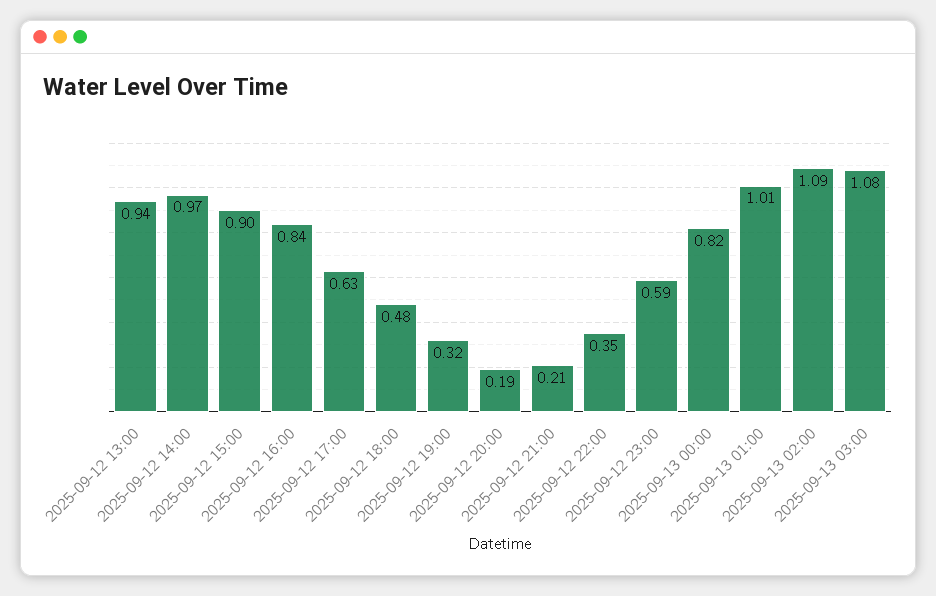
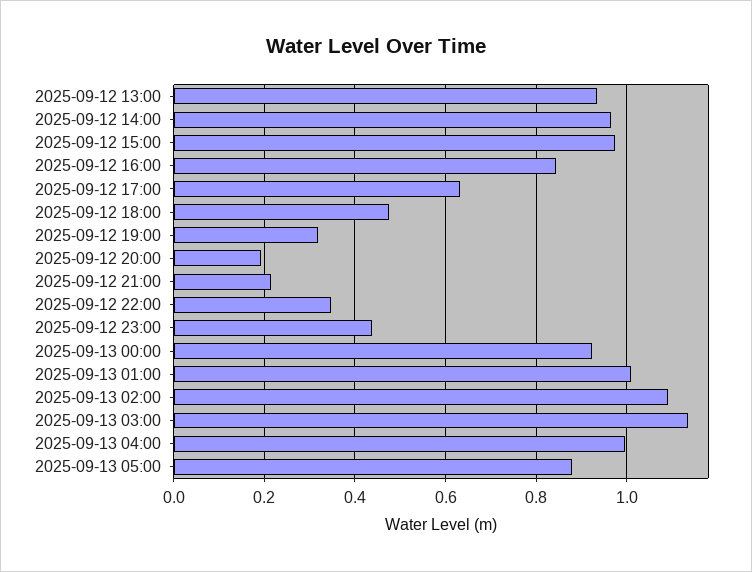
2025-09-12 15:00: 0.9 -> 0.98
2025-09-12 23:00: 0.59 -> 0.44
2025-09-13 00:00: 0.82 -> 0.92
2025-09-13 03:00: 1.08 -> 1.14
2025-09-13 04:00: none -> 1
2025-09-13 05:00: none -> 0.88

